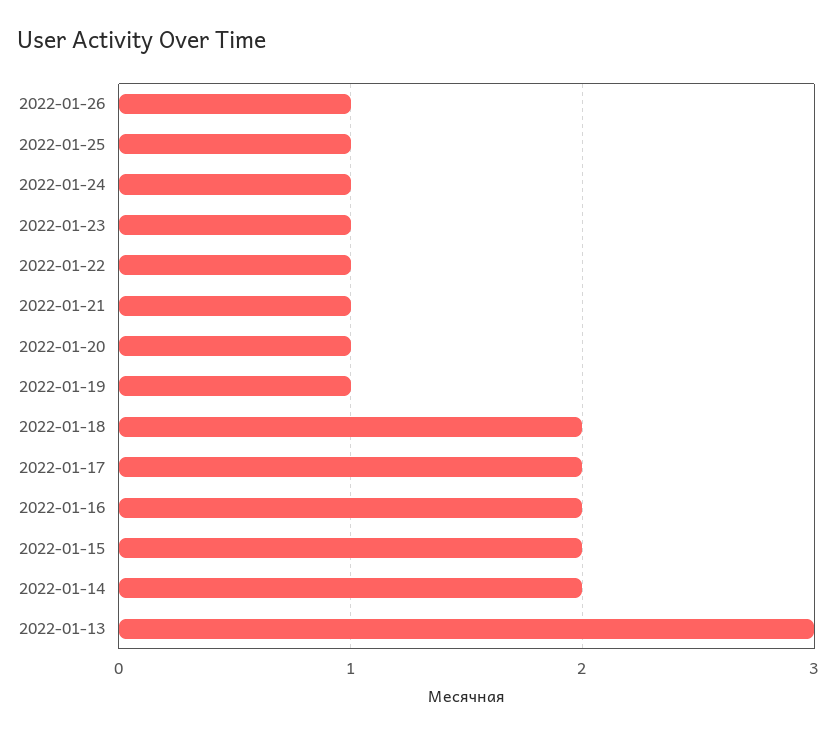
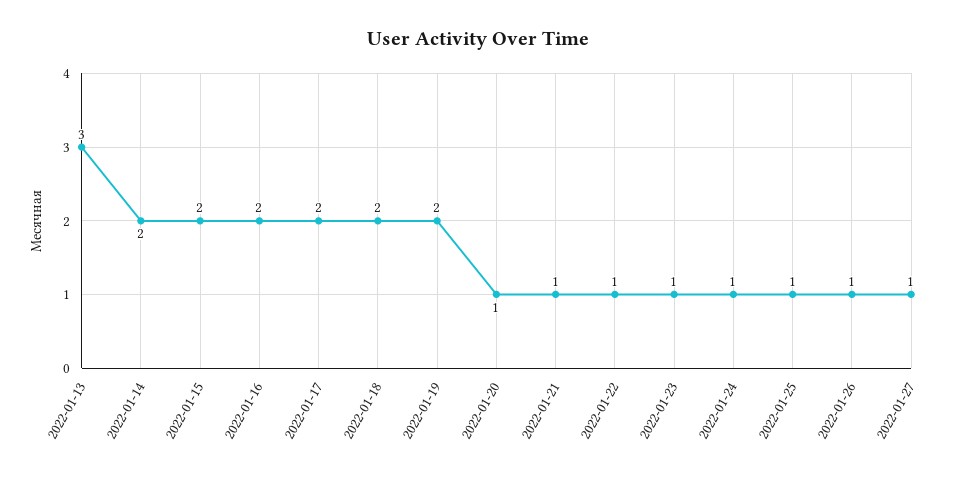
2022-01-19: 1 -> 2
2022-01-27: none -> 1

